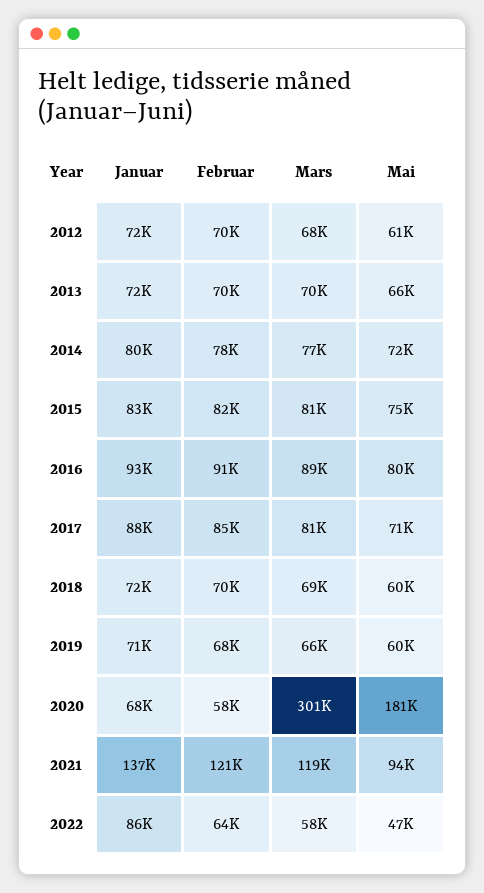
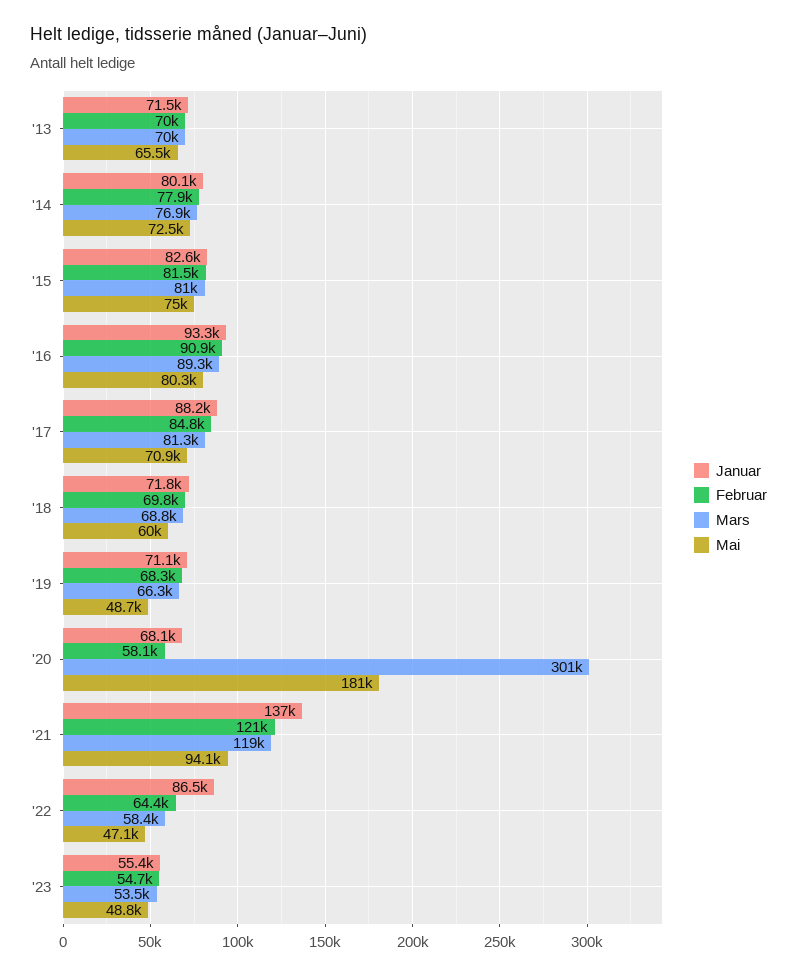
Januar, 2012: 72000 -> none
Februar, 2012: 70000 -> none
Mars, 2012: 68000 -> none
Mai, 2012: 61000 -> none
Mai, 2019: 60000 -> 48700
Januar, '23: none -> 55400
Februar, '23: none -> 54700
Mars, '23: none -> 53500
Mai, '23: none -> 48800

